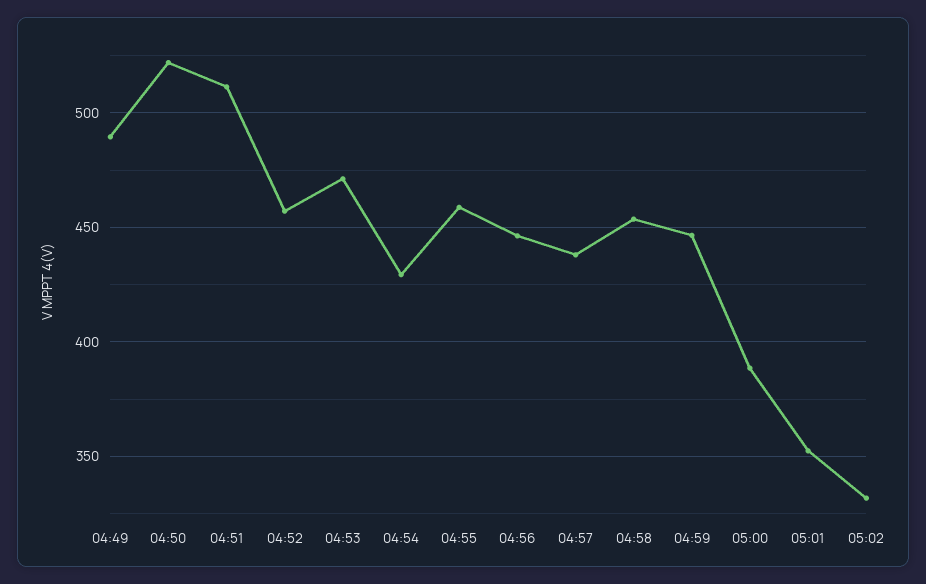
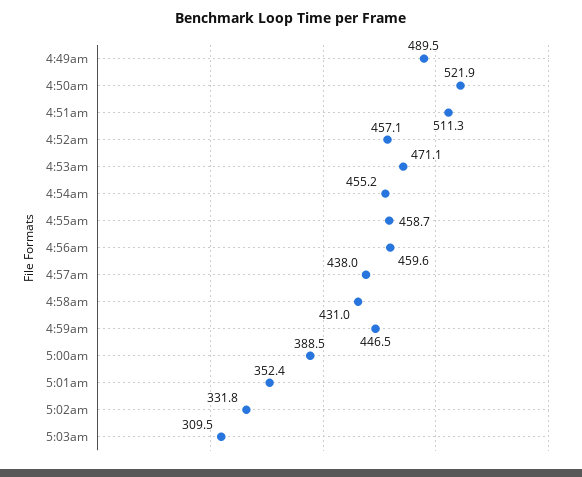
04:54: 430 -> 455.2
04:56: 445 -> 459.6
04:58: 455 -> 431
5:03am: none -> 309.5

